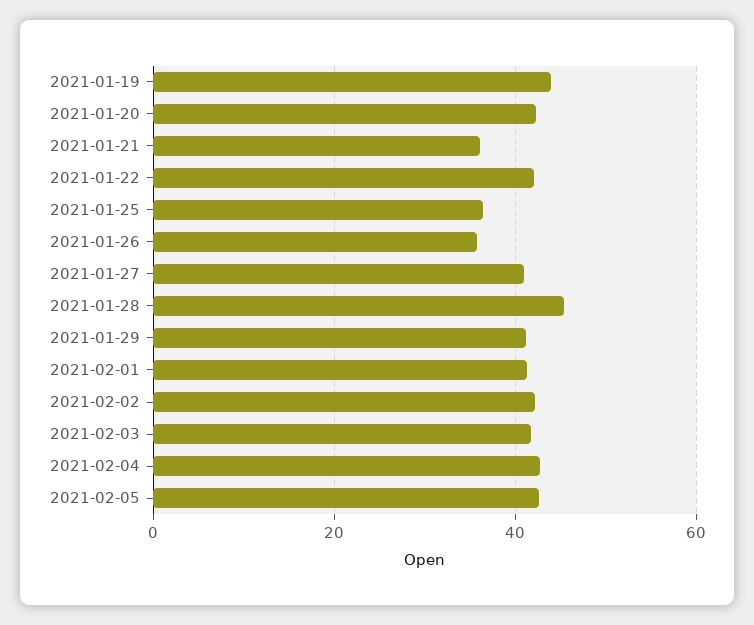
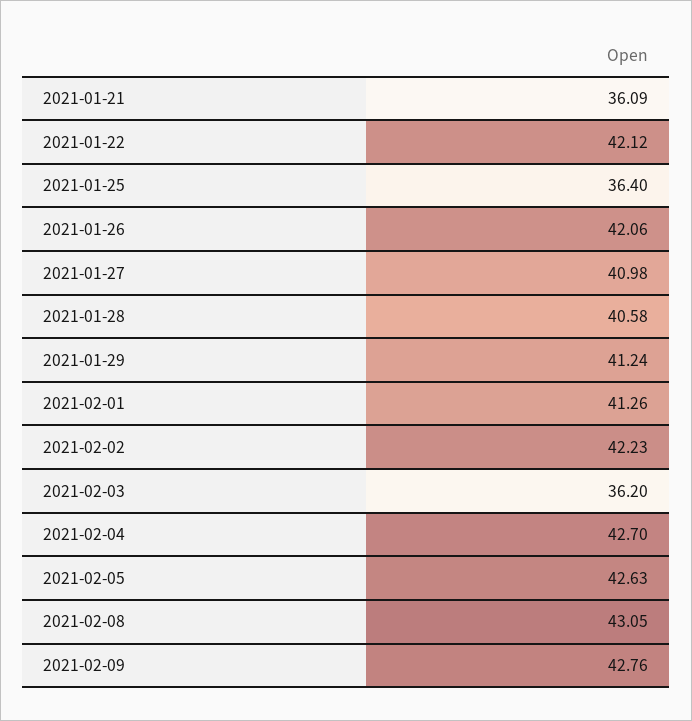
2021-01-19: 44 -> none
2021-01-20: 42 -> none
2021-01-26: 36 -> 42.06
2021-01-28: 46 -> 40.58
2021-02-03: 42 -> 36.2
2021-02-08: none -> 43.05
2021-02-09: none -> 42.76

